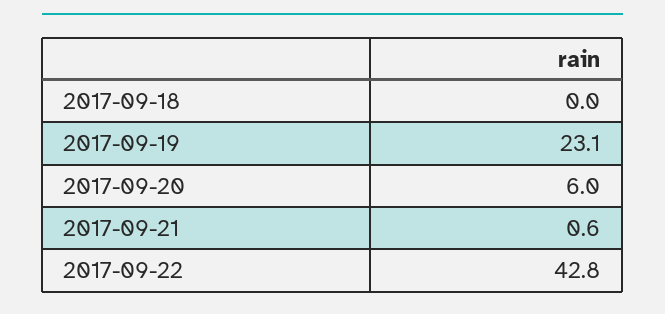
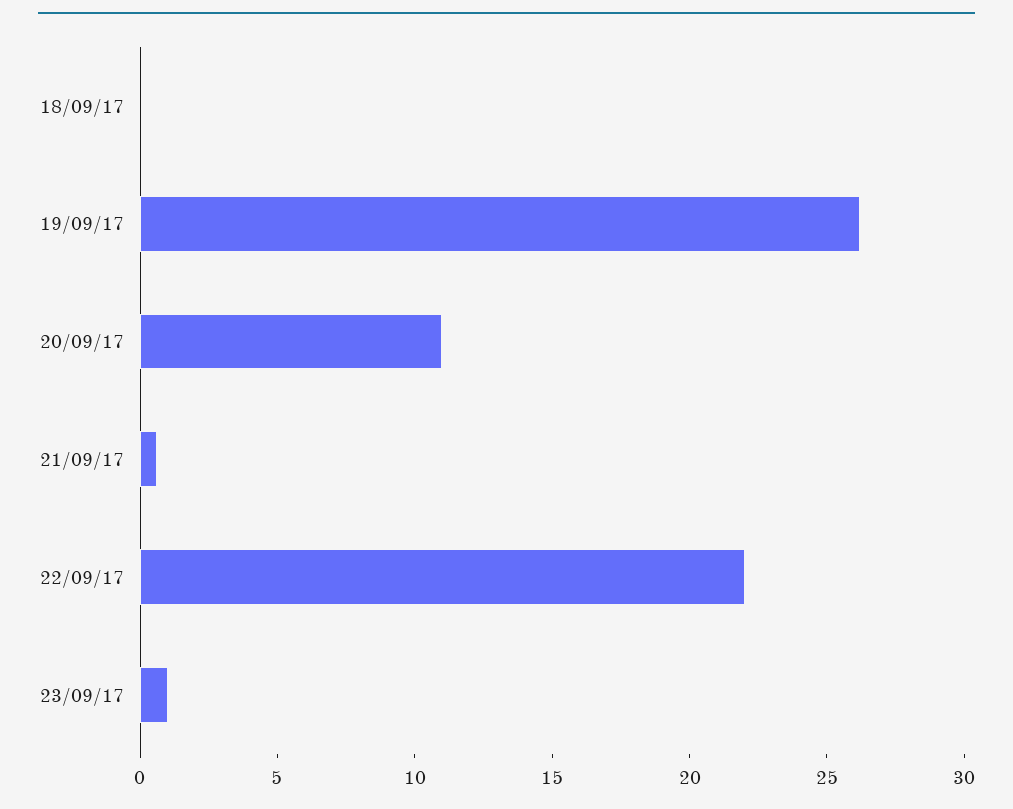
2017-09-19: 23.1 -> 26
2017-09-20: 6 -> 11
2017-09-22: 42.8 -> 22
23/09/17: none -> 1

